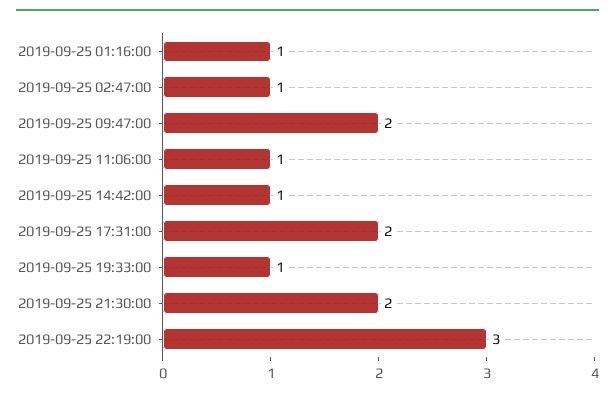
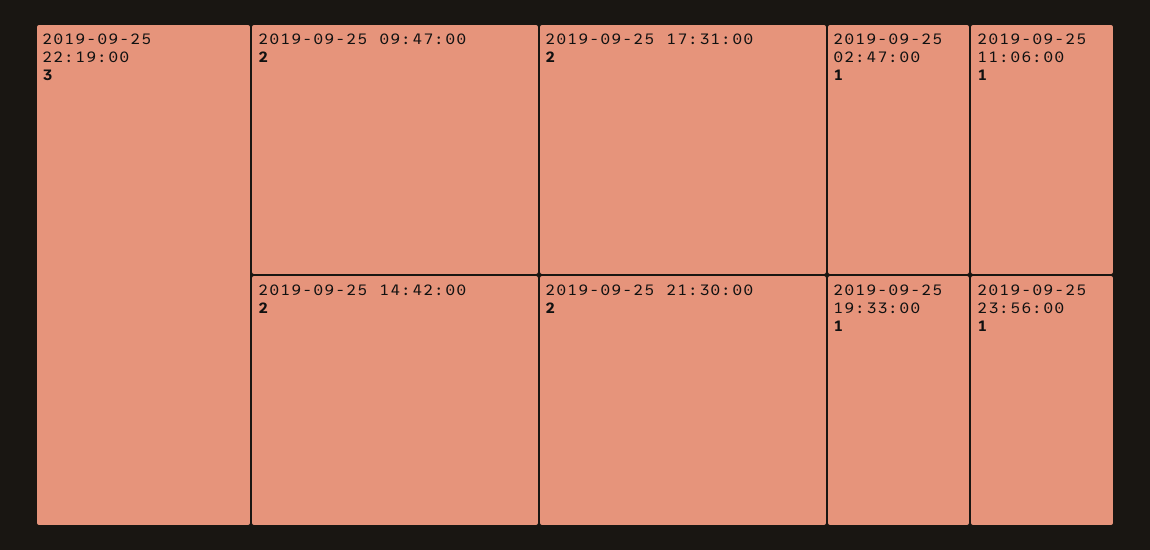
2019-09-25 01:16:00: 1 -> none
2019-09-25 14:42:00: 1 -> 2
2019-09-25 23:56:00: none -> 1

